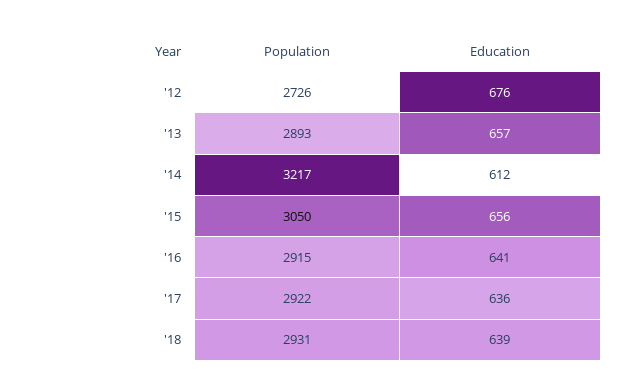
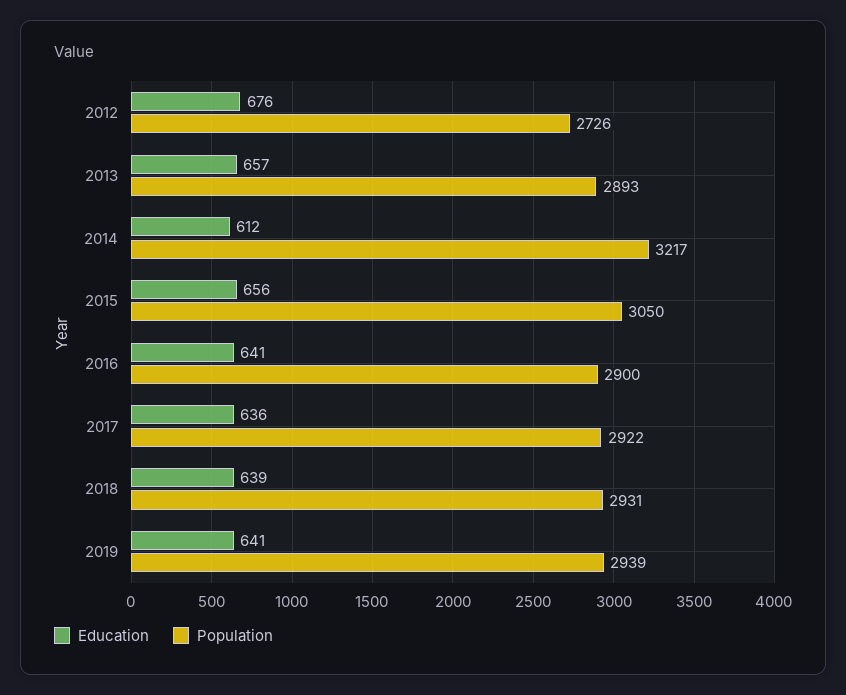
Population, '16: 2915 -> 2900
Education, 2019: none -> 641
Population, 2019: none -> 2939

